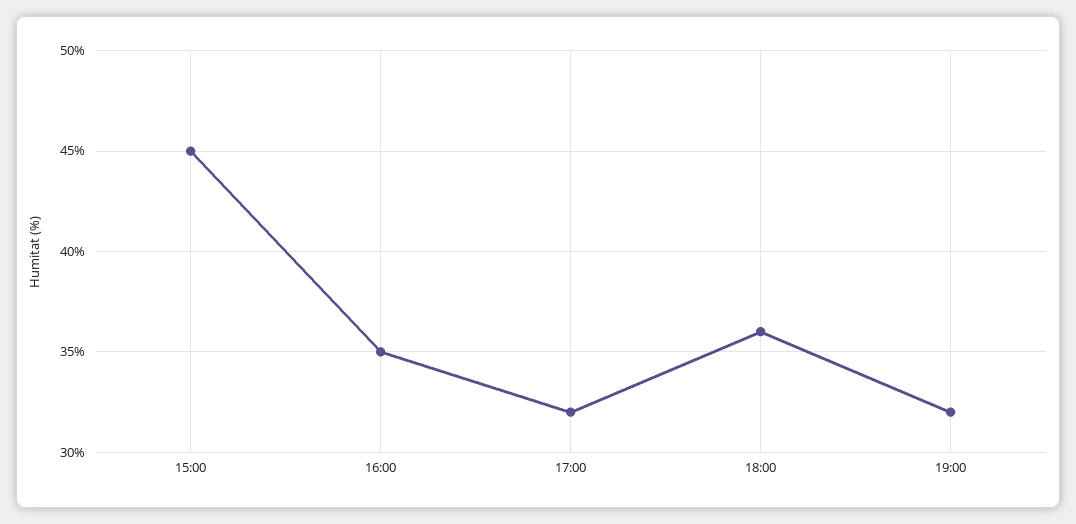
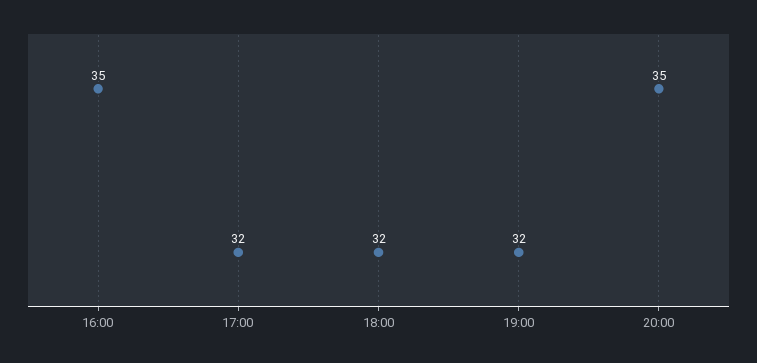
15:00: 45 -> none
18:00: 36 -> 32
20:00: none -> 35

